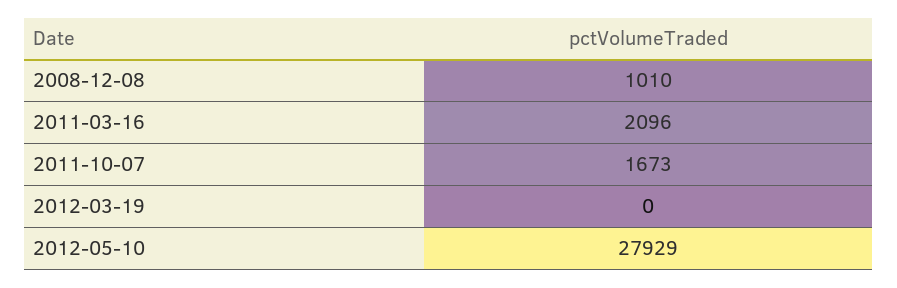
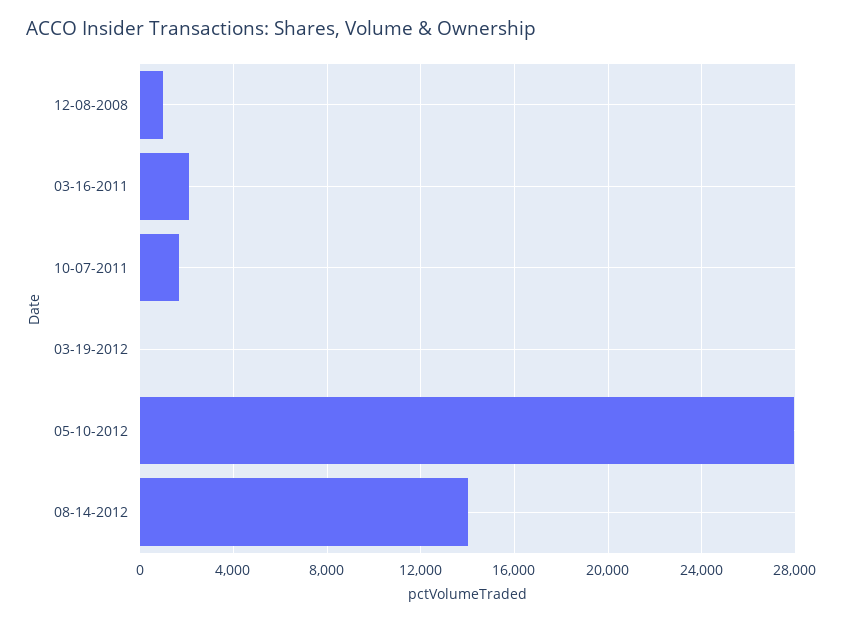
08-14-2012: none -> 14000

